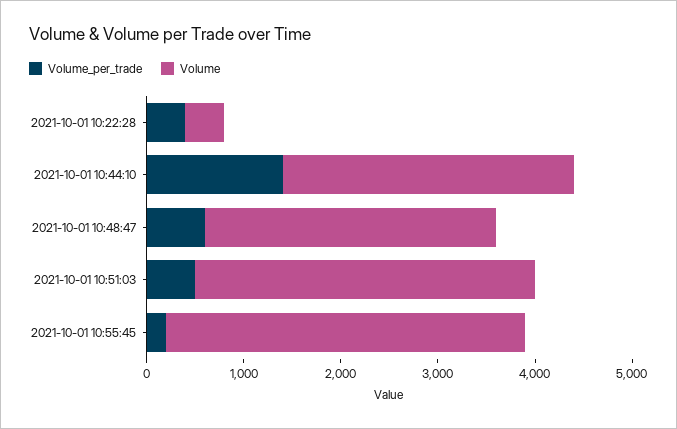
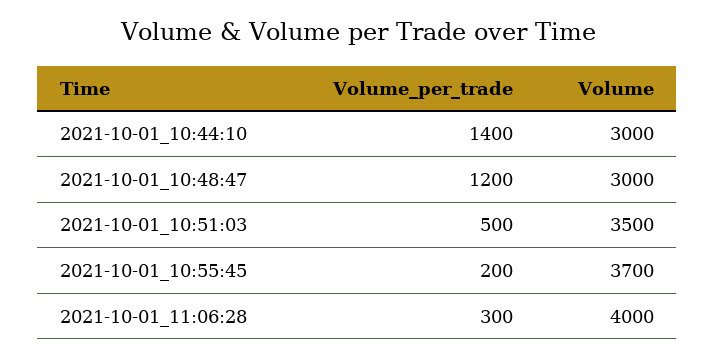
Volume_per_trade, 2021-10-01 10:22:28: 400 -> none
Volume, 2021-10-01 10:22:28: 400 -> none
Volume_per_trade, 2021-10-01 10:48:47: 600 -> 1200
Volume_per_trade, 2021-10-01_11:06:28: none -> 300
Volume, 2021-10-01_11:06:28: none -> 4000

